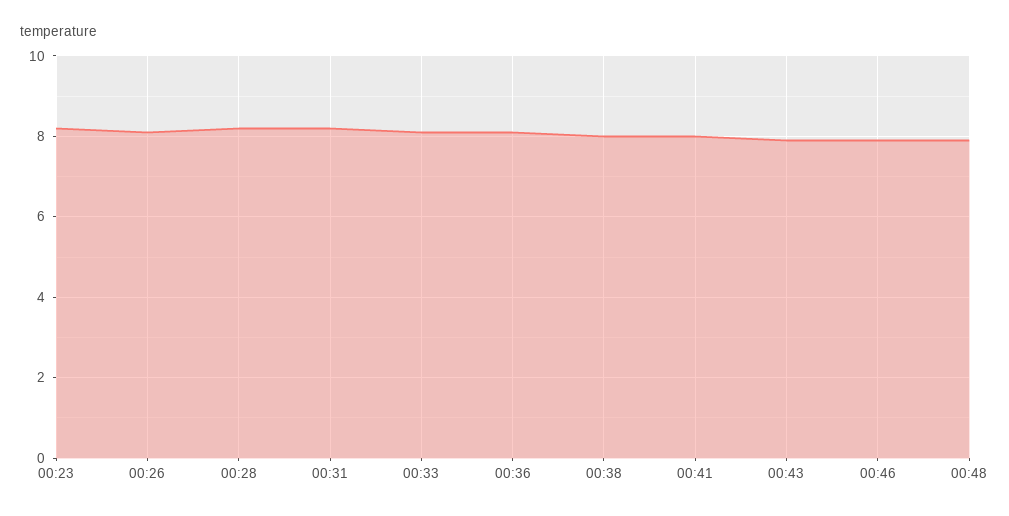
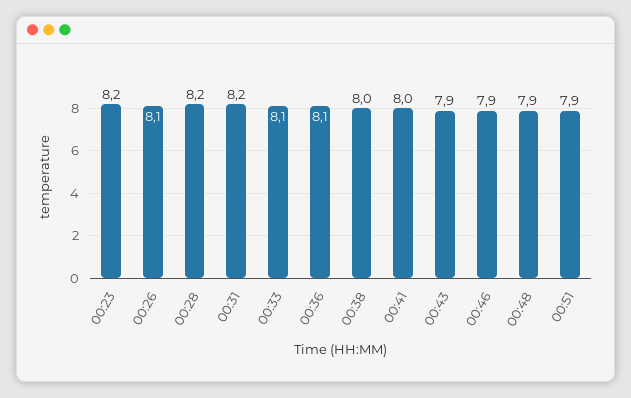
00:51: none -> 7.9

